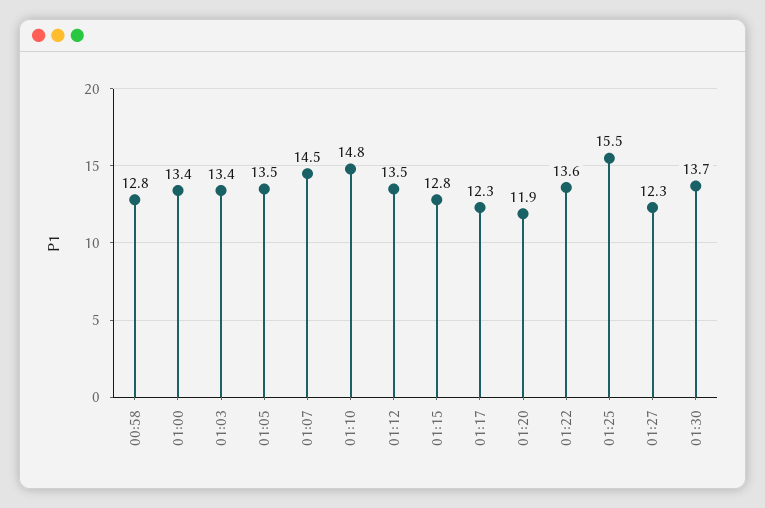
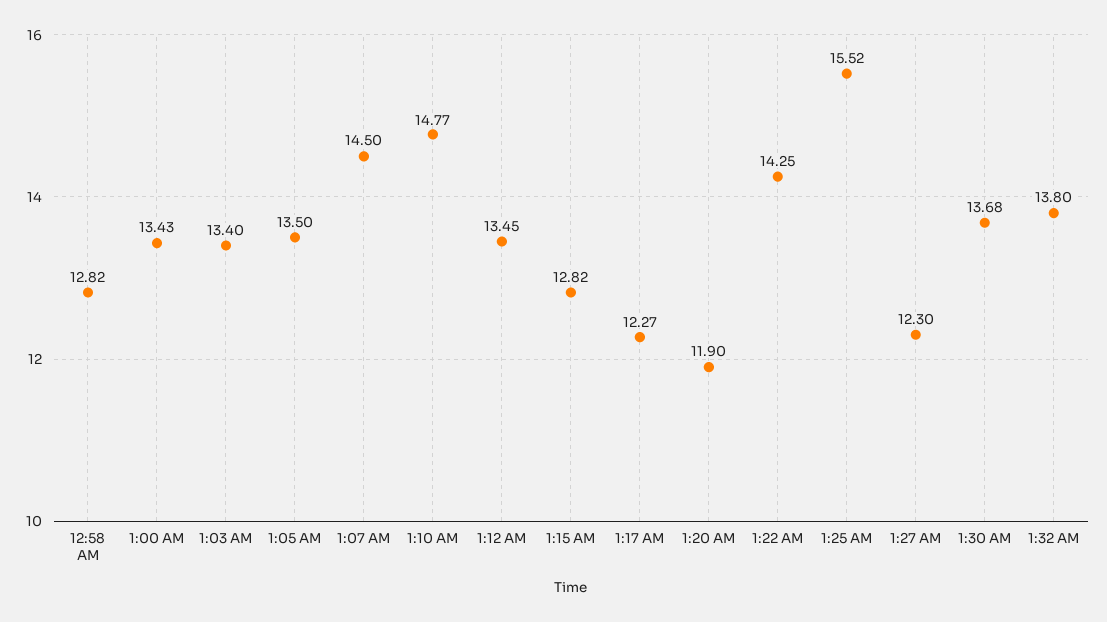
01:22: 13.6 -> 14.25
1:32 AM: none -> 13.8

